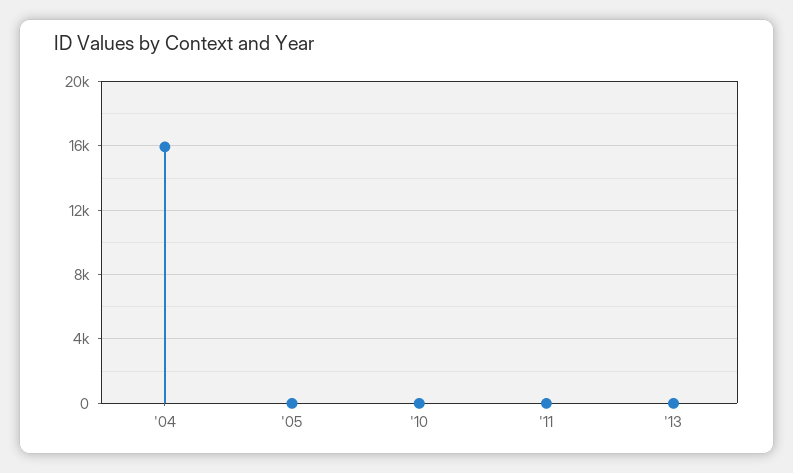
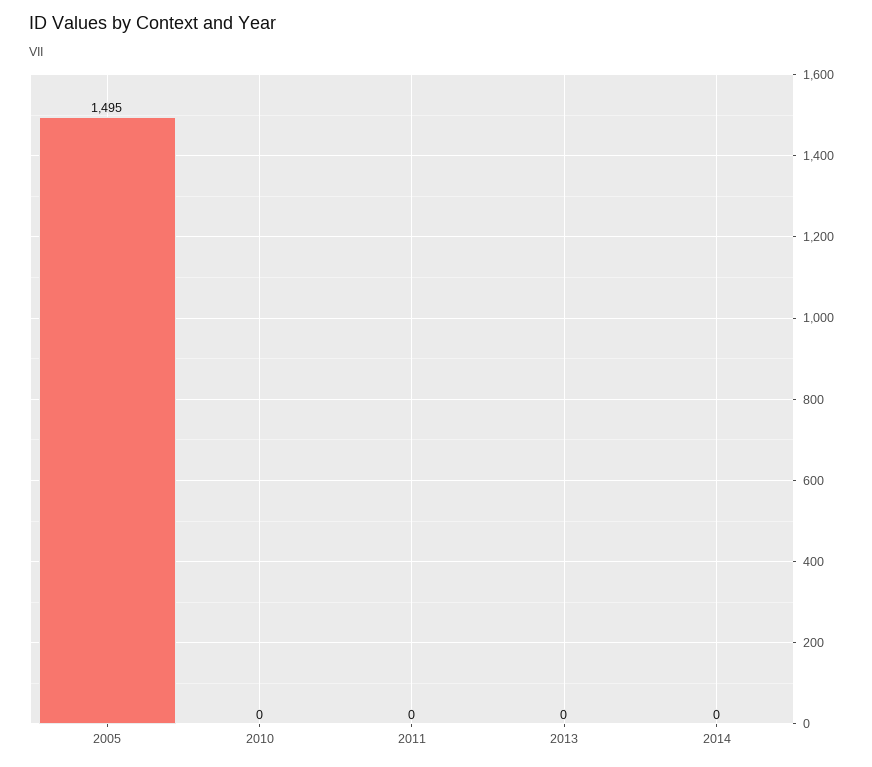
'04: 16000 -> none
'05: 0 -> 1495
2014: none -> 0

